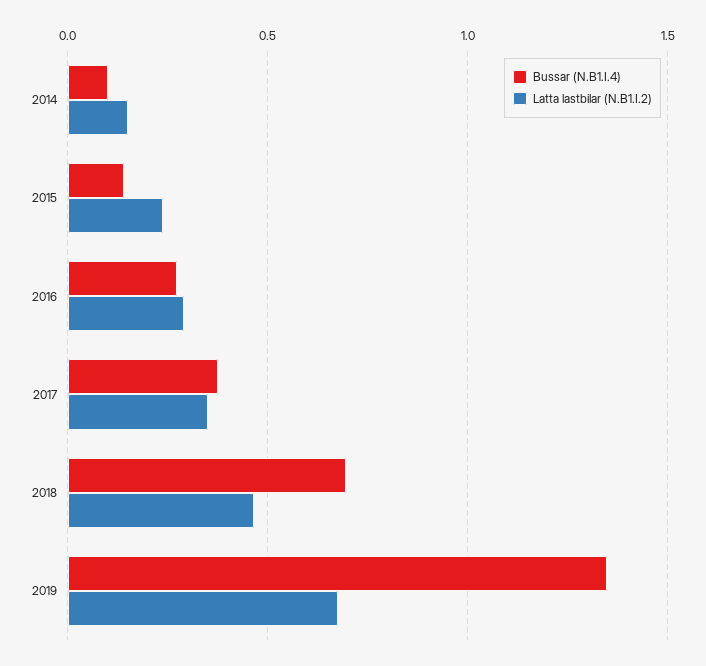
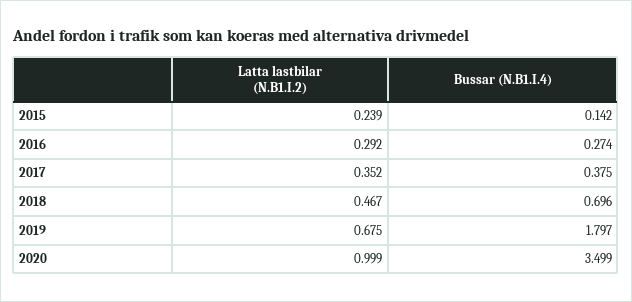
Bussar (N.B1.I.4), 2014: 0.1 -> none
Latta lastbilar (N.B1.I.2), 2014: 0.15 -> none
Bussar (N.B1.I.4), 2019: 1.35 -> 1.797
Latta lastbilar (N.B1.I.2), 2020: none -> 0.999
Bussar (N.B1.I.4), 2020: none -> 3.499

